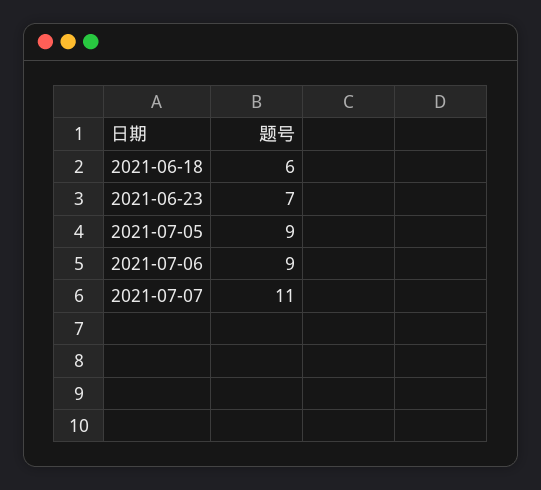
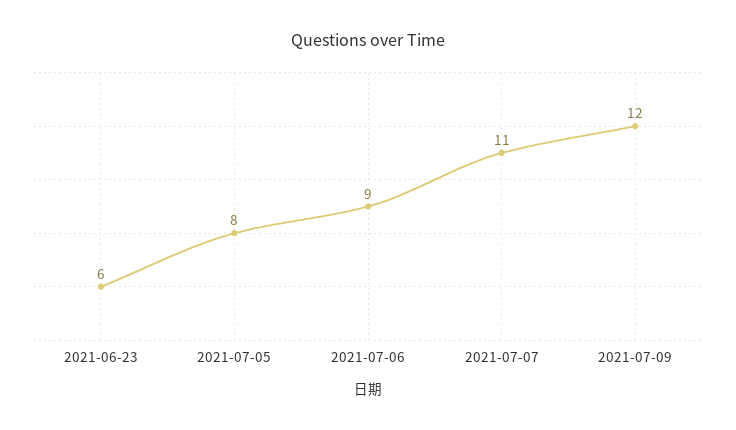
2021-06-18: 6 -> none
2021-06-23: 7 -> 6
2021-07-05: 9 -> 8
2021-07-09: none -> 12

